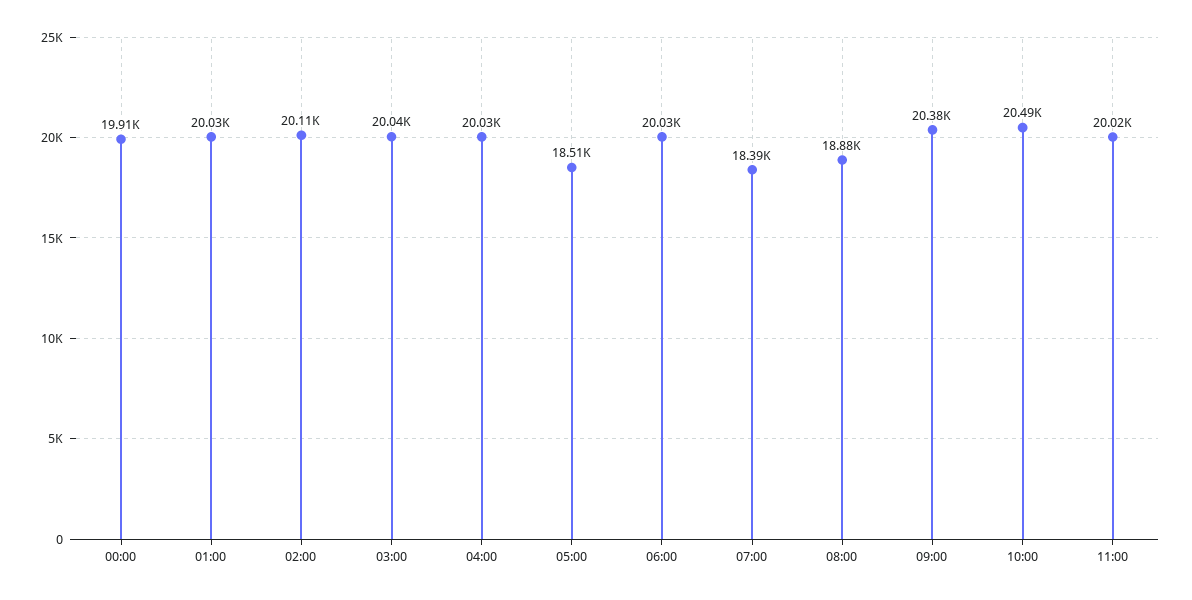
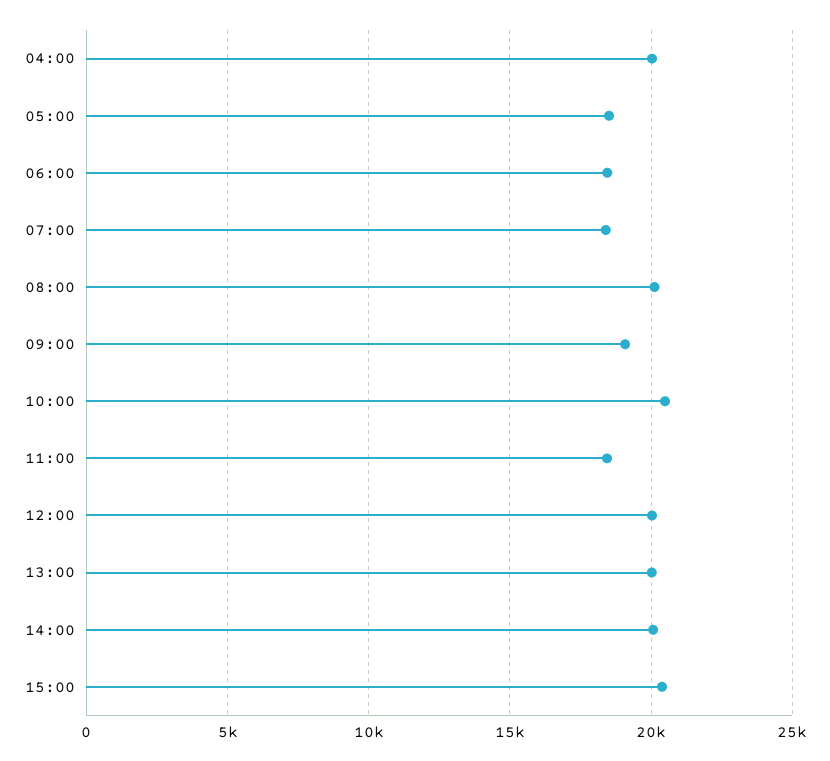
00:00: 19910 -> none
01:00: 20030 -> none
02:00: 20110 -> none
03:00: 20040 -> none
06:00: 20030 -> 18500
08:00: 18880 -> 20000
09:00: 20380 -> 19000
11:00: 20020 -> 18500
12:00: none -> 20000
13:00: none -> 20000
14:00: none -> 20000
15:00: none -> 20500

